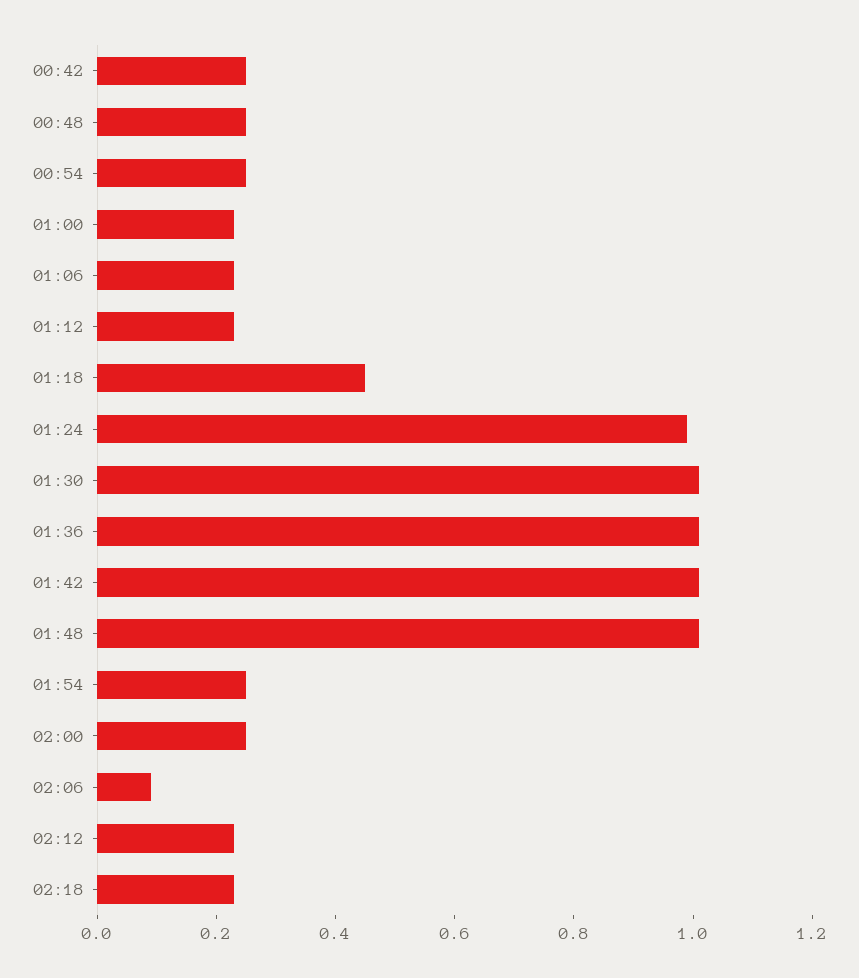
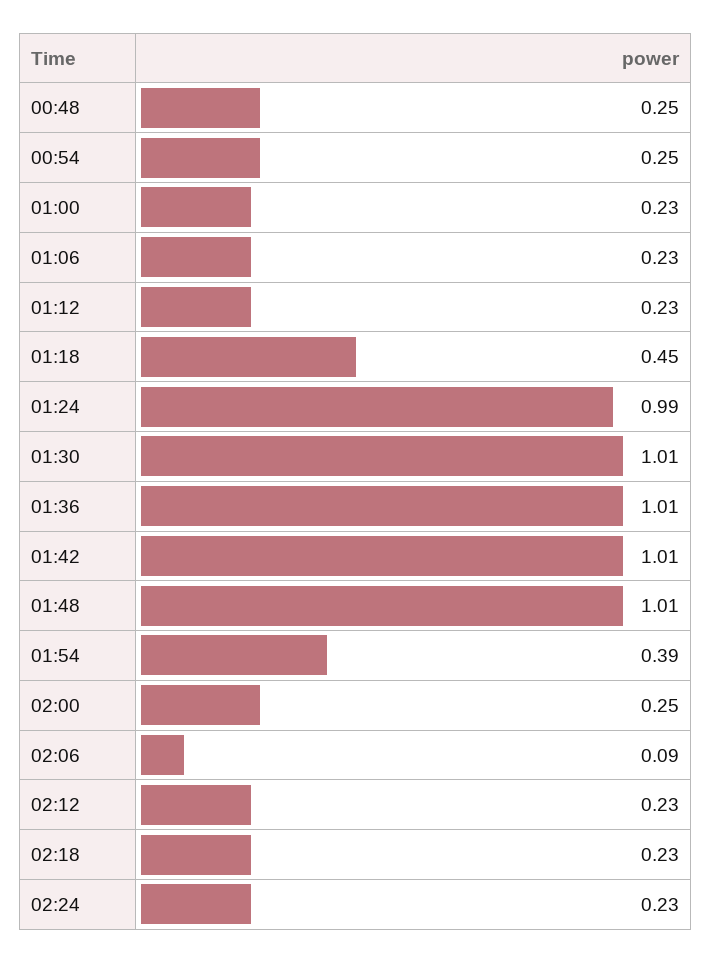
00:42: 0.25 -> none
01:54: 0.25 -> 0.39
02:24: none -> 0.23

